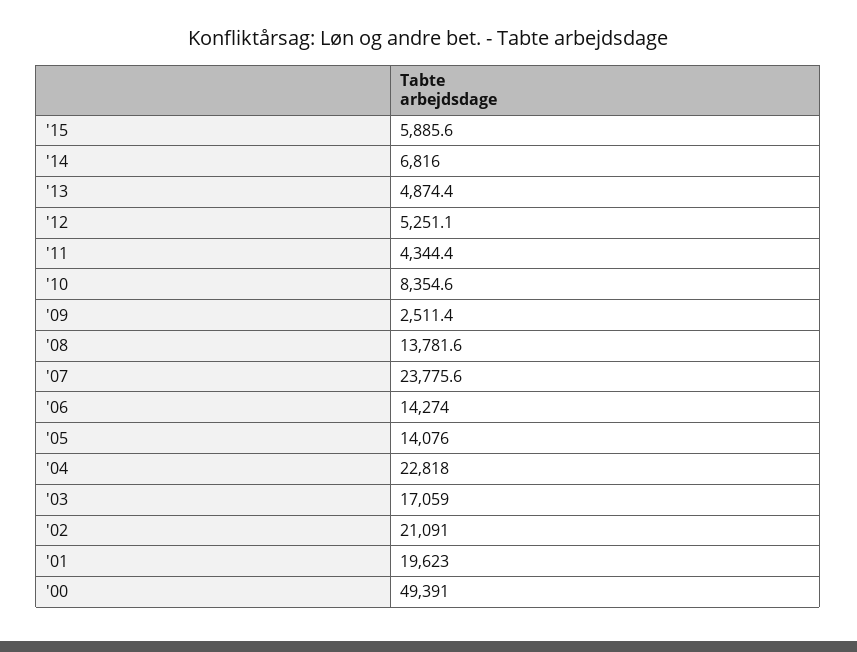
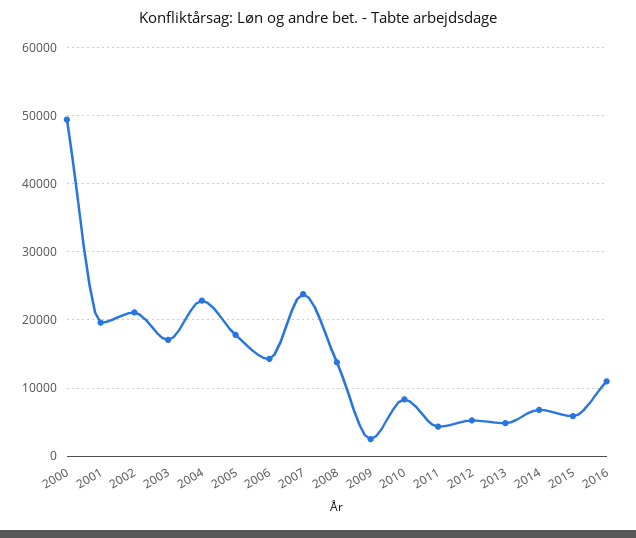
'05: 14076 -> 18000
2016: none -> 11000

